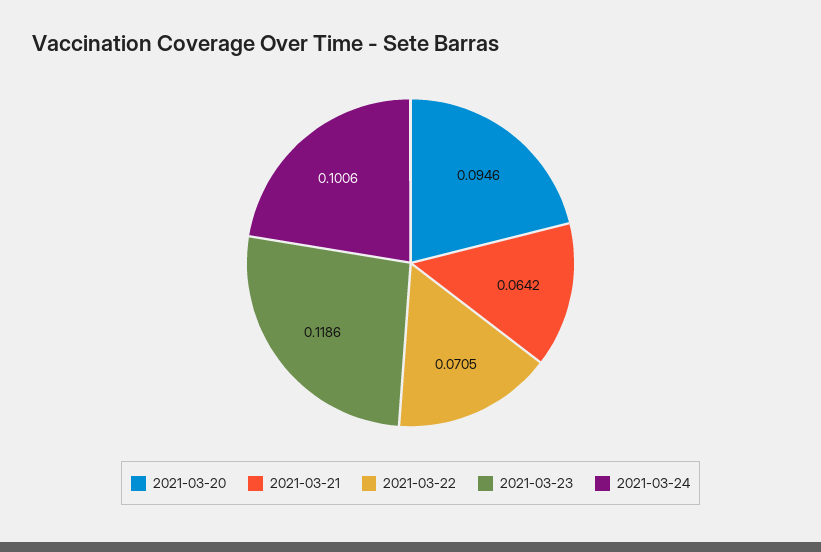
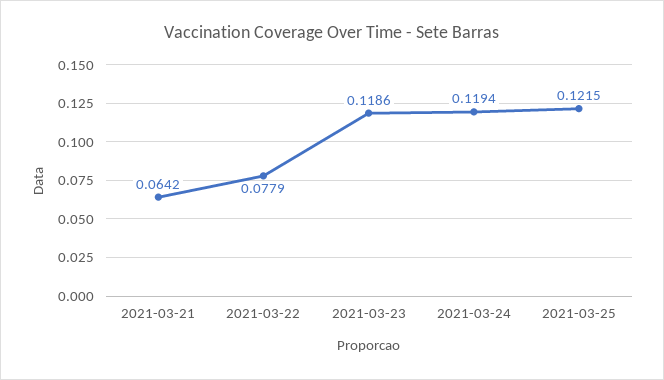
2021-03-20: 0.0946 -> none
2021-03-22: 0.0705 -> 0.0779
2021-03-24: 0.1006 -> 0.1194
2021-03-25: none -> 0.1215

